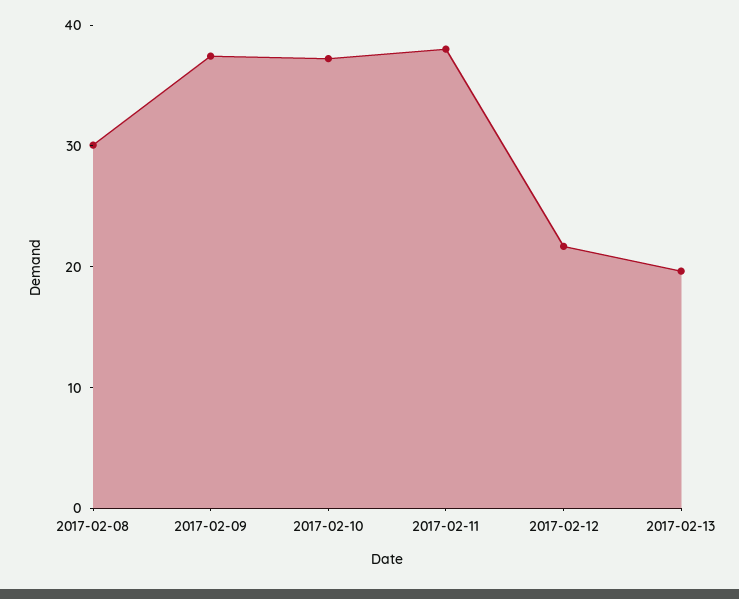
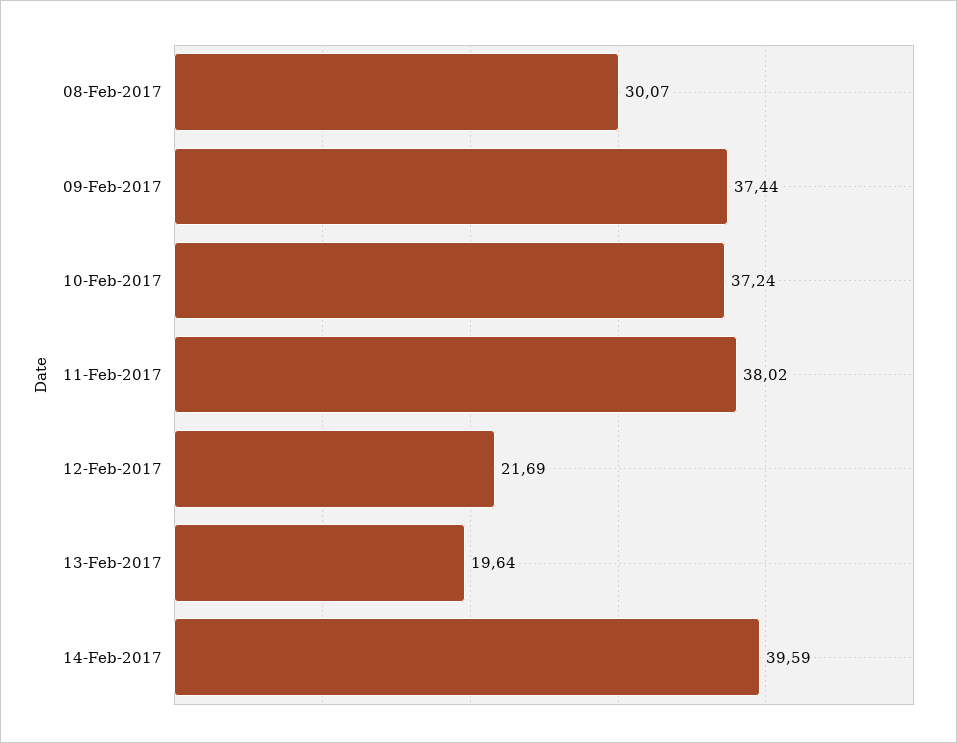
14-Feb-2017: none -> 39.59

